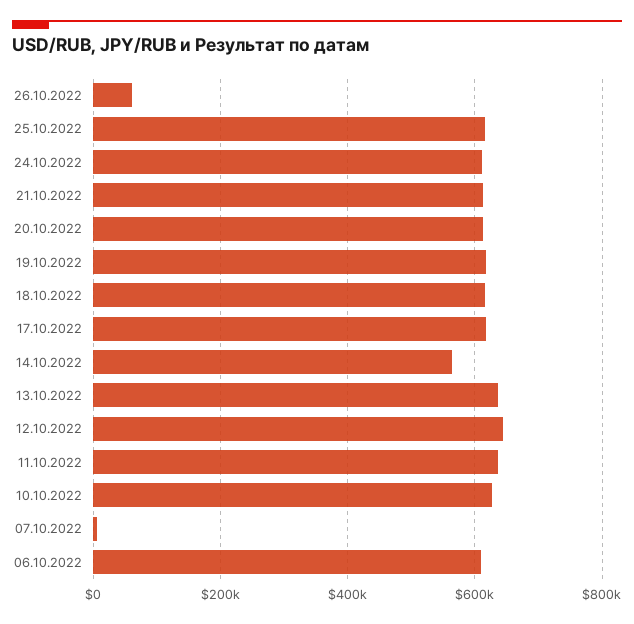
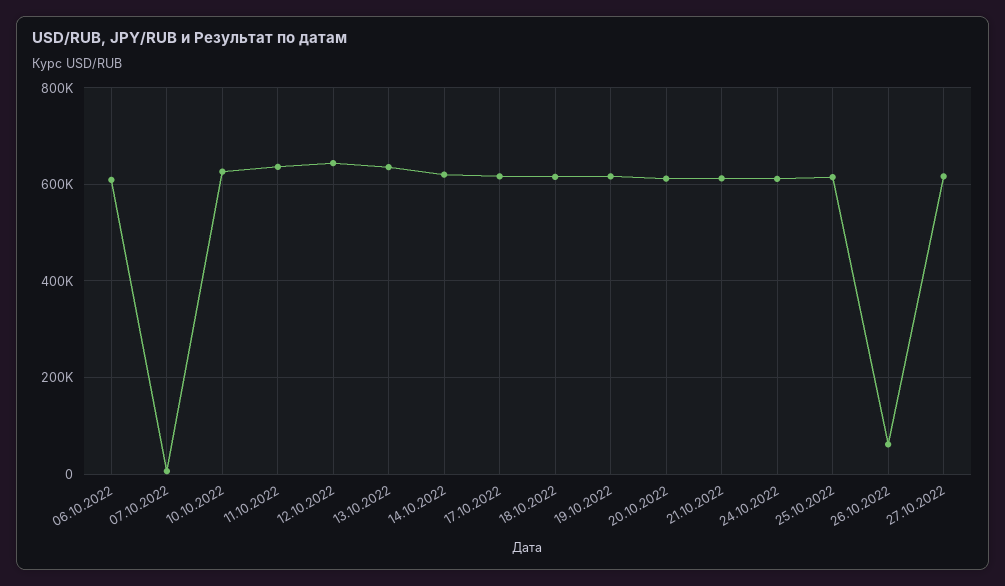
14.10.2022: 560000 -> 620000
27.10.2022: none -> 620000

